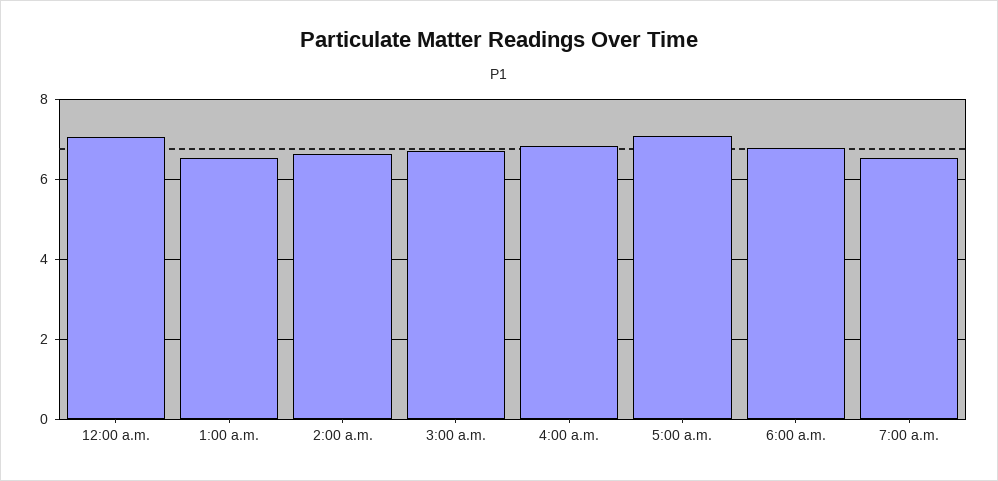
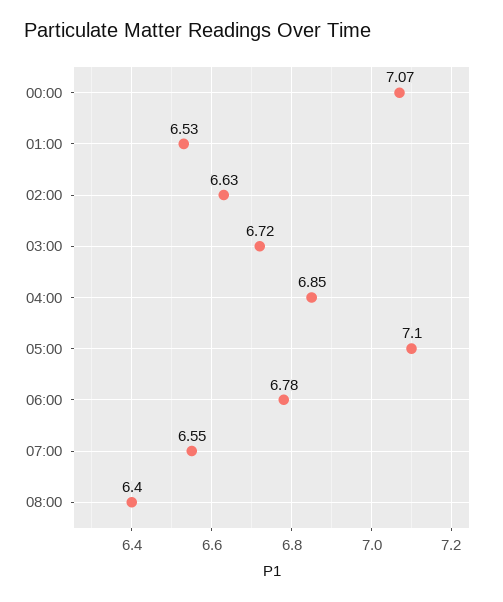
08:00: none -> 6.4

